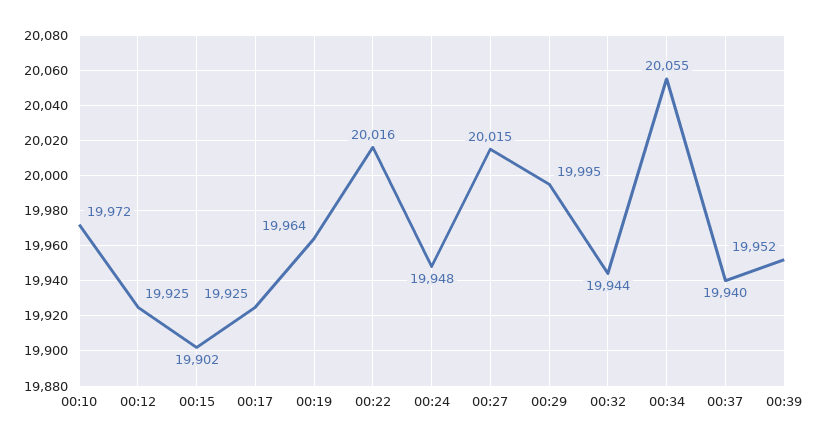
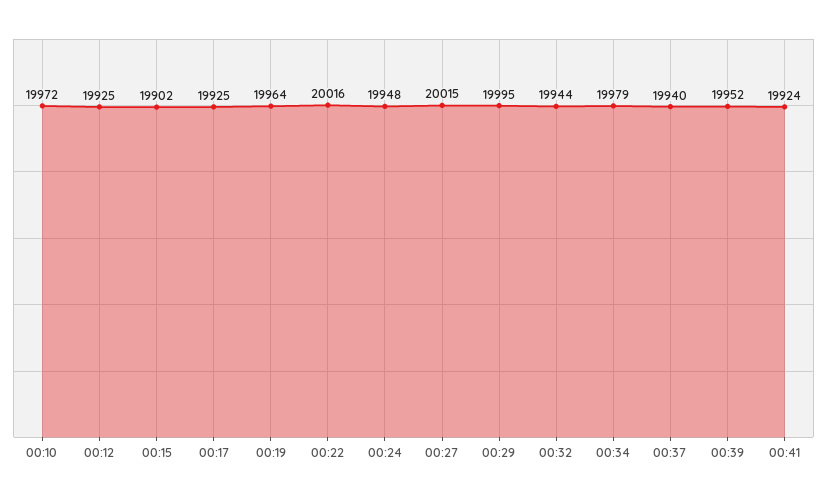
00:34: 20055 -> 19979
00:41: none -> 19924

